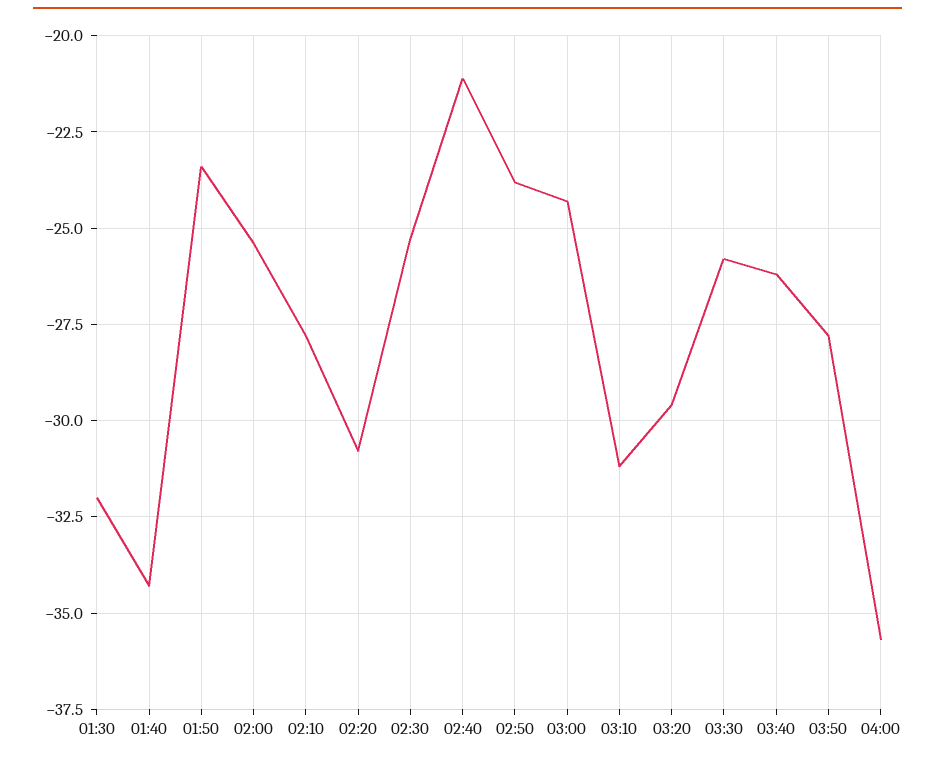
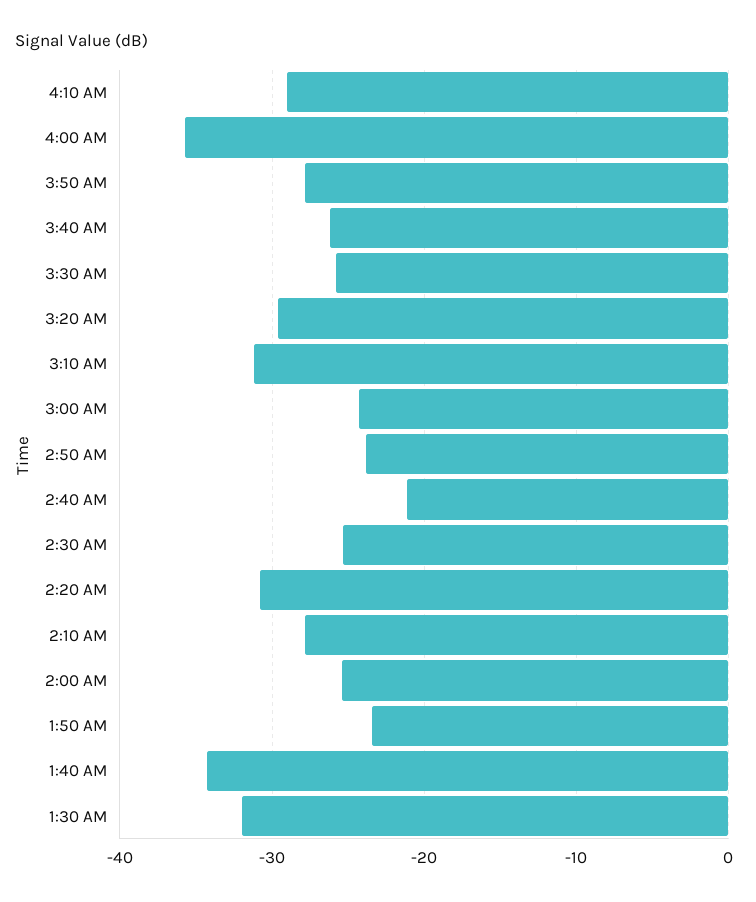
4:10 AM: none -> -29

